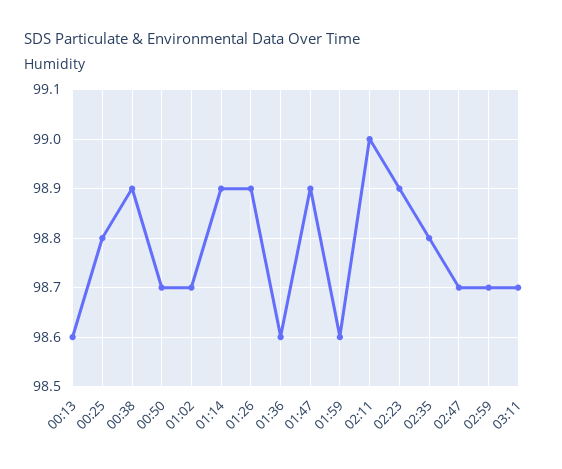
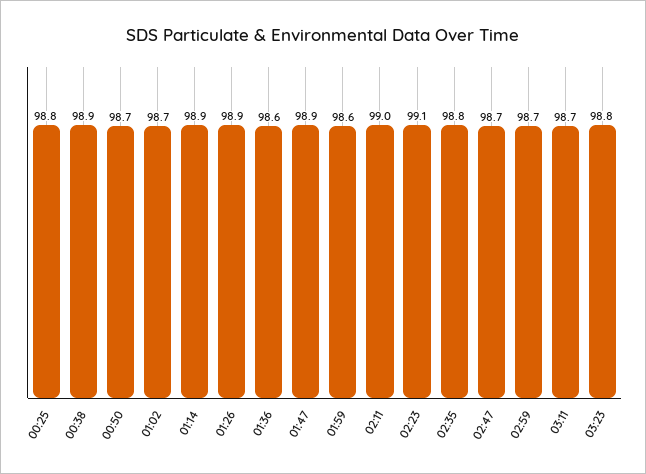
00:13: 98.6 -> none
02:23: 98.9 -> 99.1
03:23: none -> 98.8

